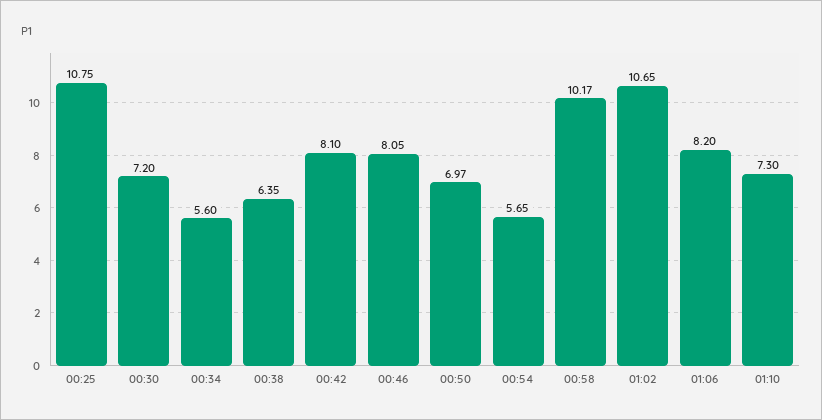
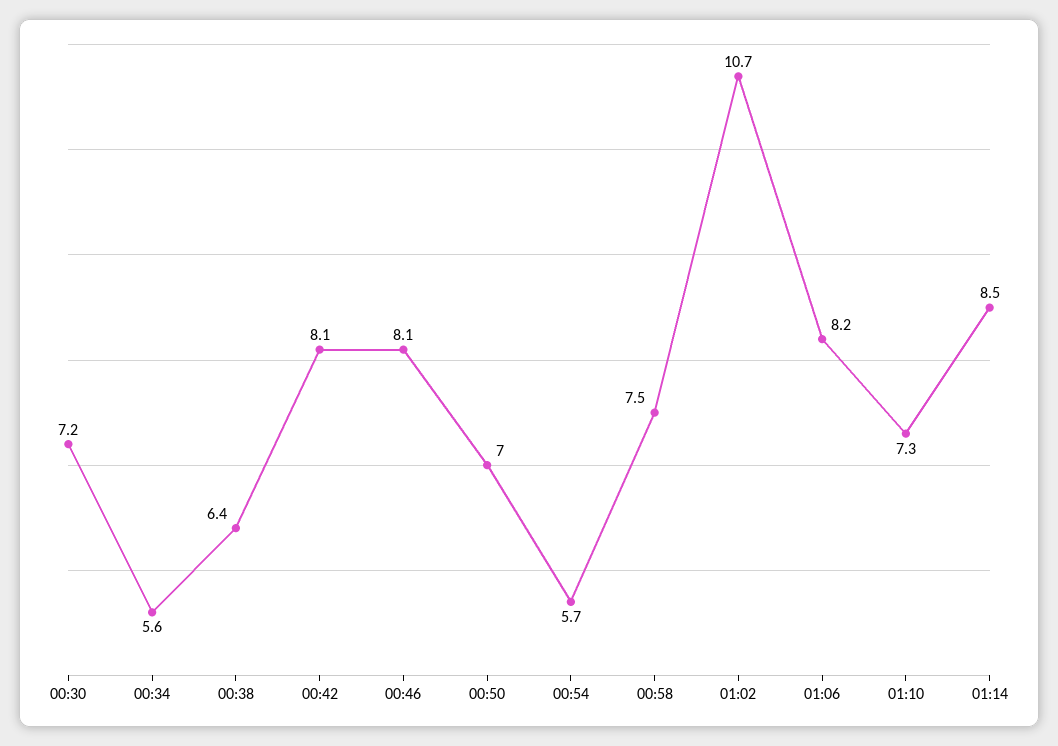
00:25: 10.75 -> none
00:58: 10.17 -> 7.5
01:14: none -> 8.5

